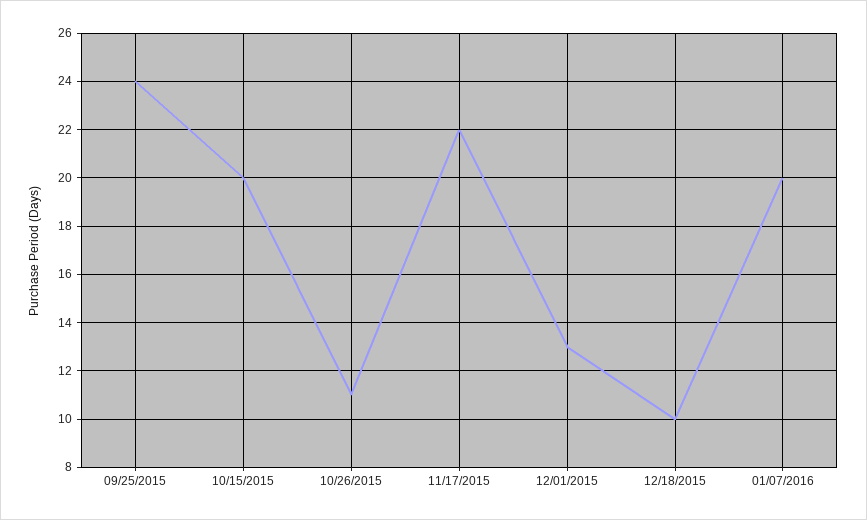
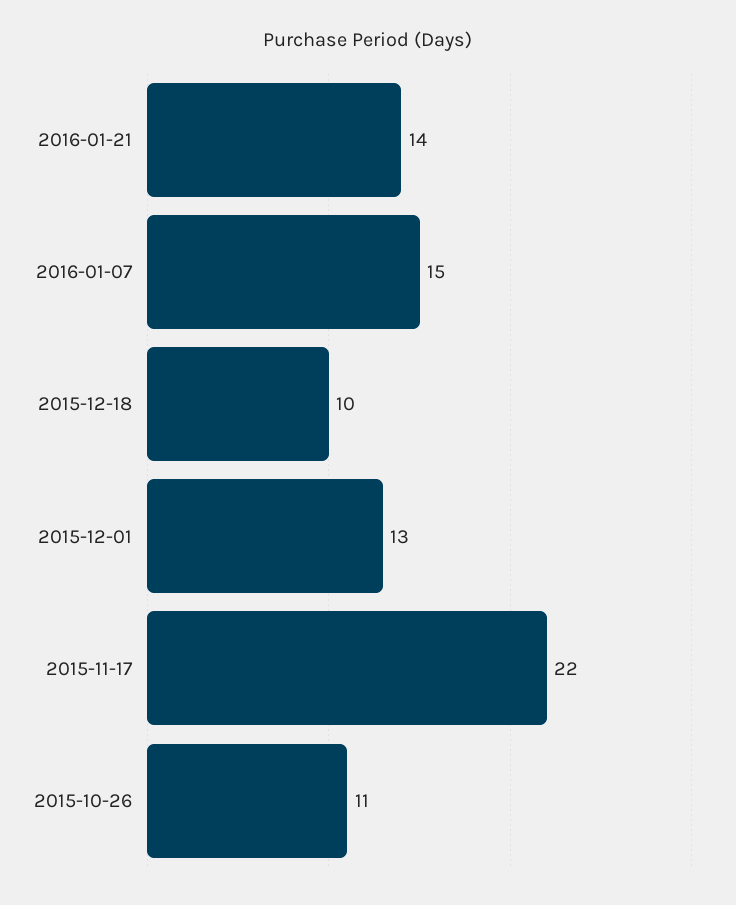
09/25/2015: 24 -> none
10/15/2015: 20 -> none
01/07/2016: 20 -> 15
2016-01-21: none -> 14

